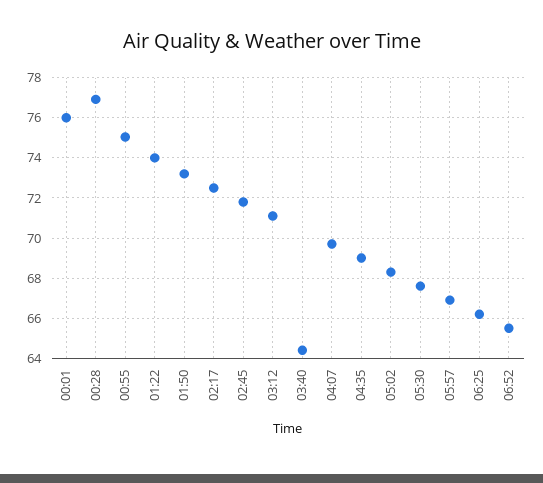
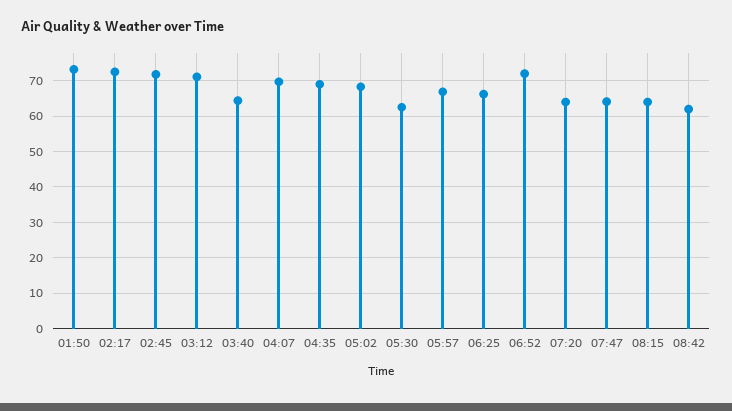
00:01: 76 -> none
00:28: 77 -> none
00:55: 75 -> none
01:22: 74 -> none
05:30: 67.5 -> 62
06:52: 65.5 -> 72
07:20: none -> 64
07:47: none -> 64
08:15: none -> 64
08:42: none -> 62

